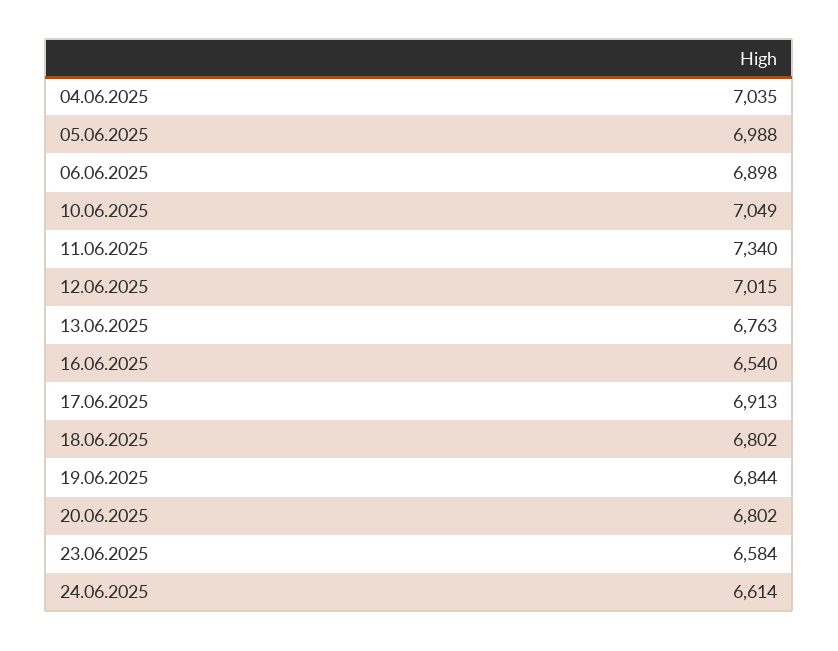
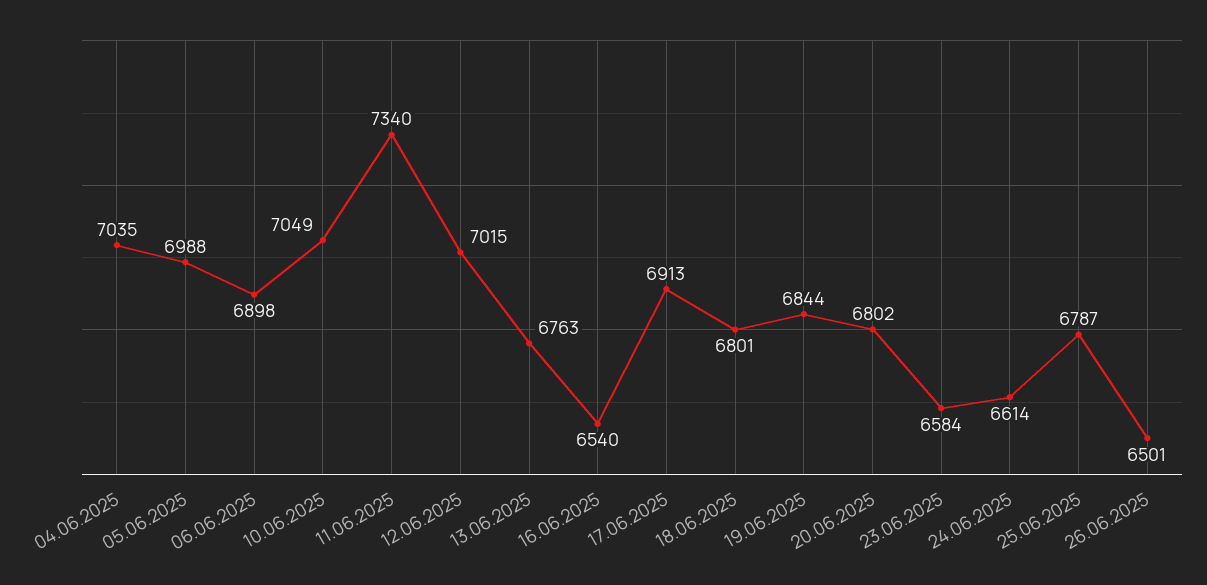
18.06.2025: 6802 -> 6801
25.06.2025: none -> 6787
26.06.2025: none -> 6501

